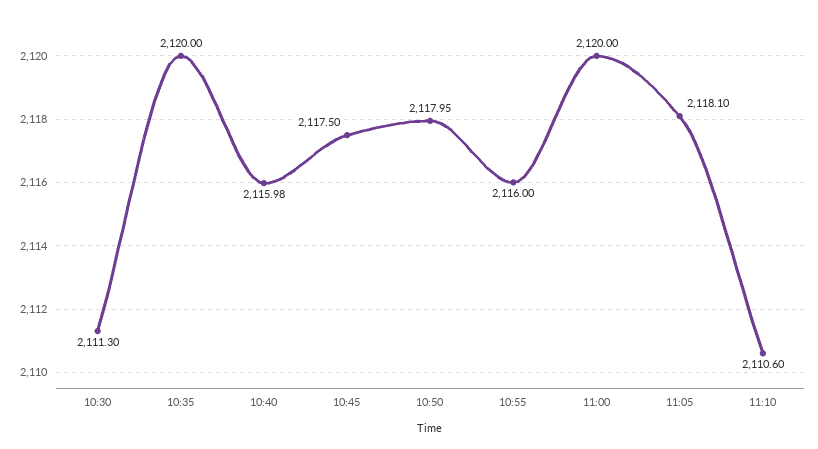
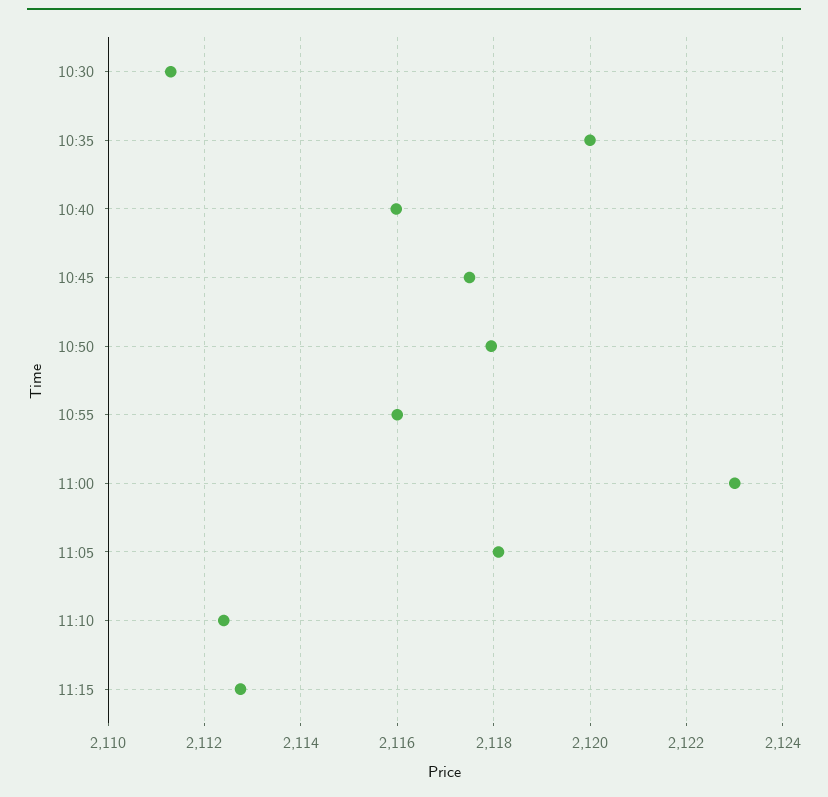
11:00: 2120 -> 2123
11:10: 2110.6 -> 2112.4
11:15: none -> 2112.8

